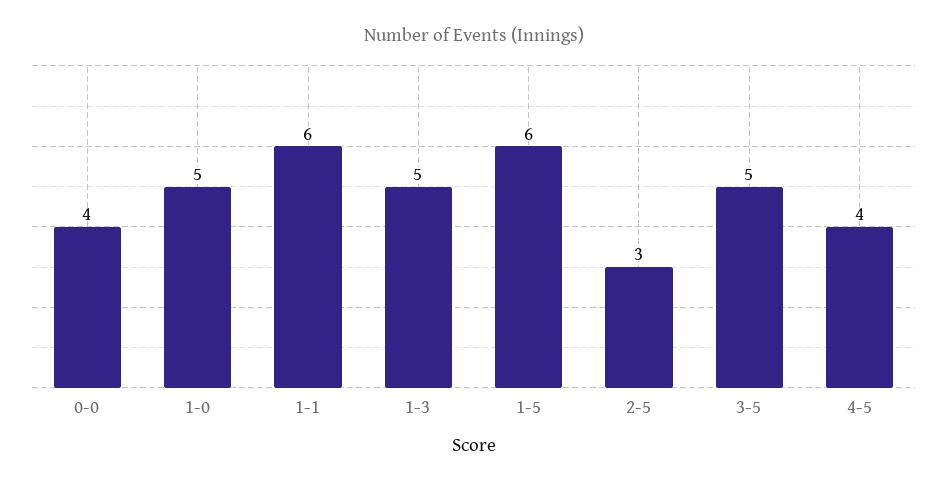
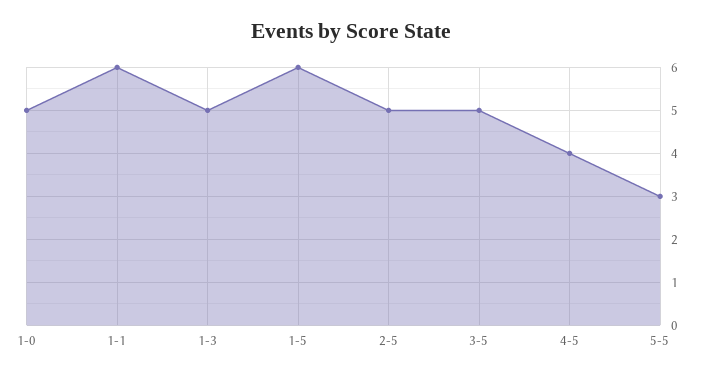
0-0: 4 -> none
2-5: 3 -> 5
5-5: none -> 3

